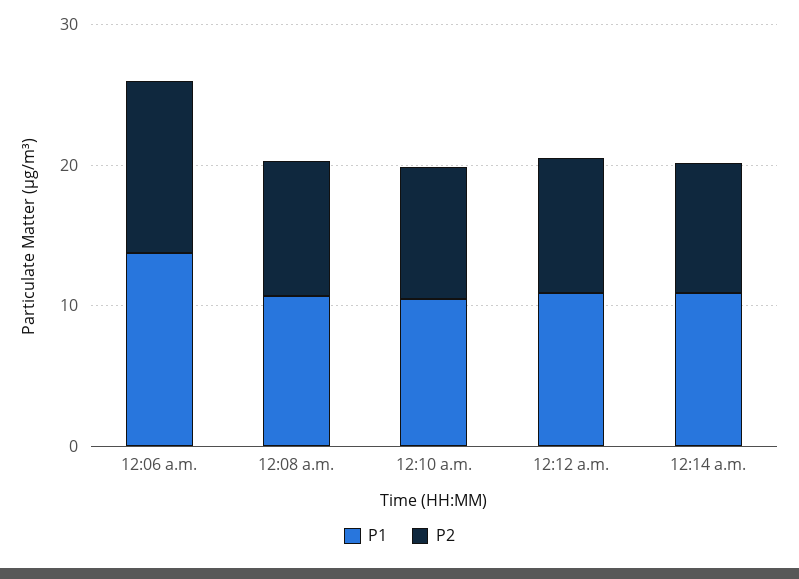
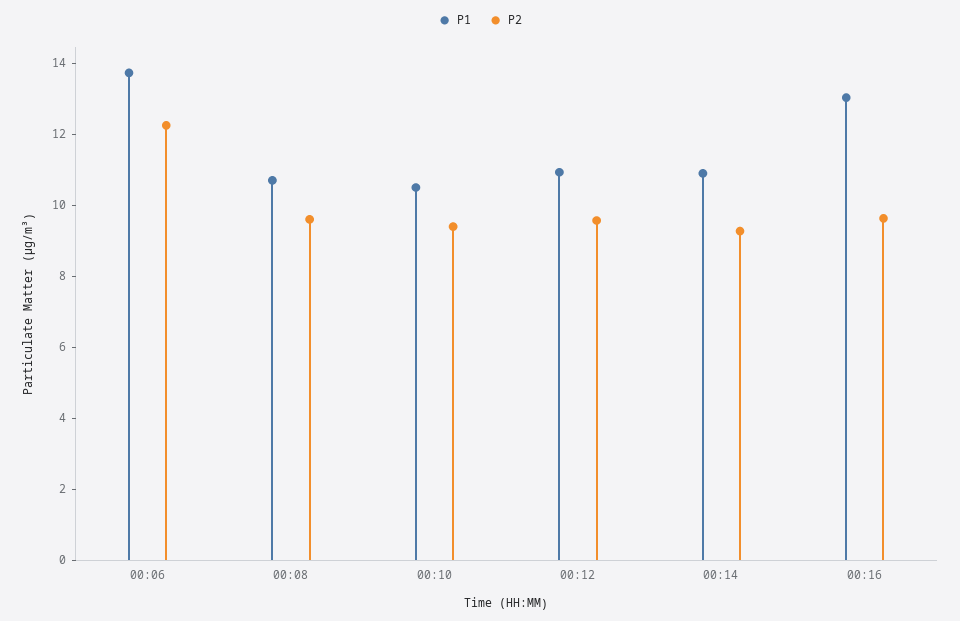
P1, 00:16: none -> 13
P2, 00:16: none -> 9.5

